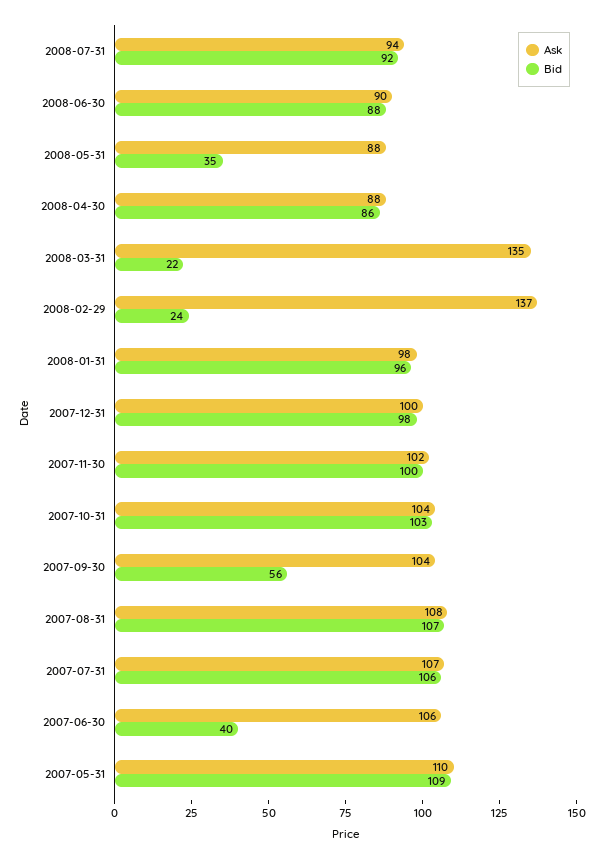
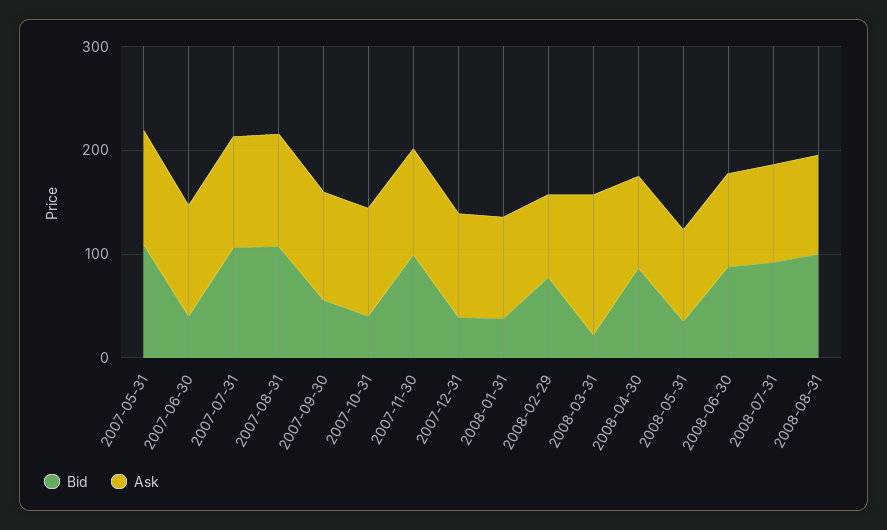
Ask, 2008-02-29: 137 -> 80
Bid, 2008-02-29: 24 -> 80
Bid, 2008-01-31: 96 -> 40
Bid, 2007-12-31: 98 -> 40
Bid, 2007-10-31: 103 -> 40
Bid, 2008-08-31: none -> 100
Ask, 2008-08-31: none -> 100

